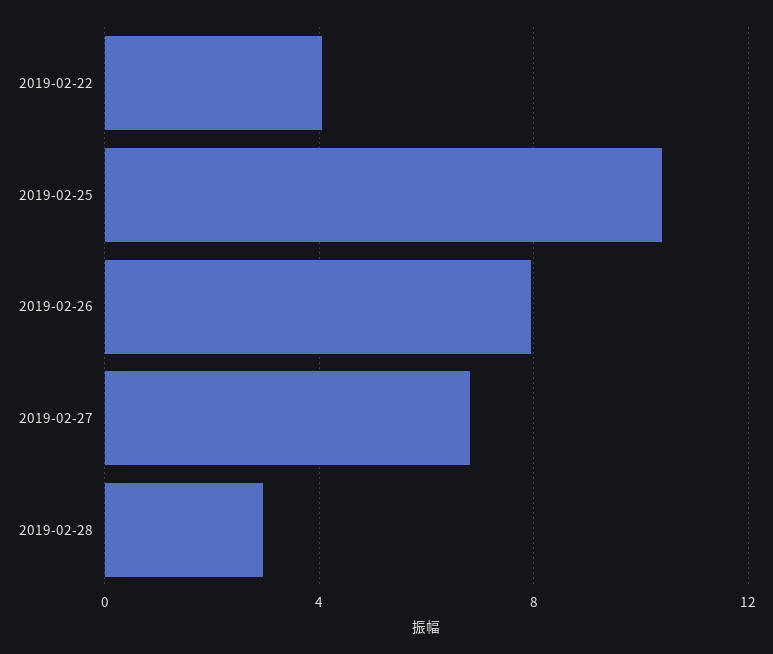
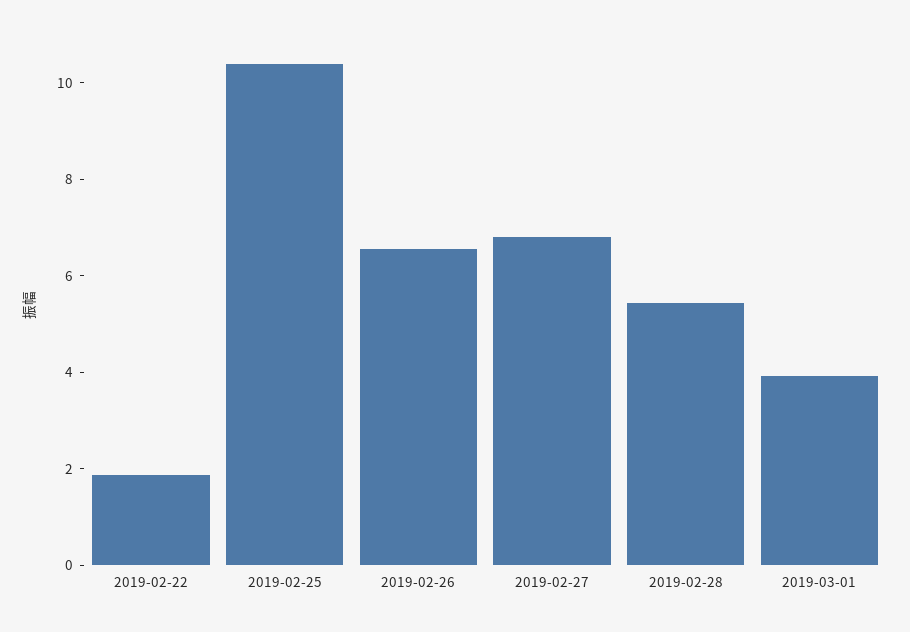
2019-02-22: 4 -> 2
2019-02-26: 8 -> 6.5
2019-02-28: 3 -> 5.5
2019-03-01: none -> 4

